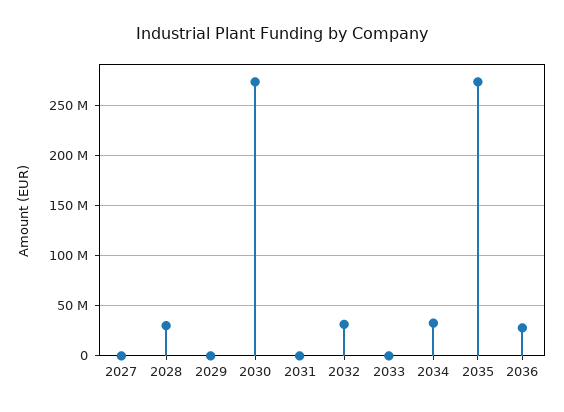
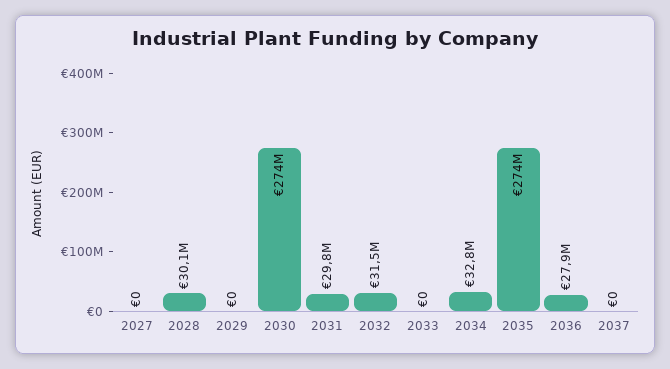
2031: 0 -> 29800000
2037: none -> 0

